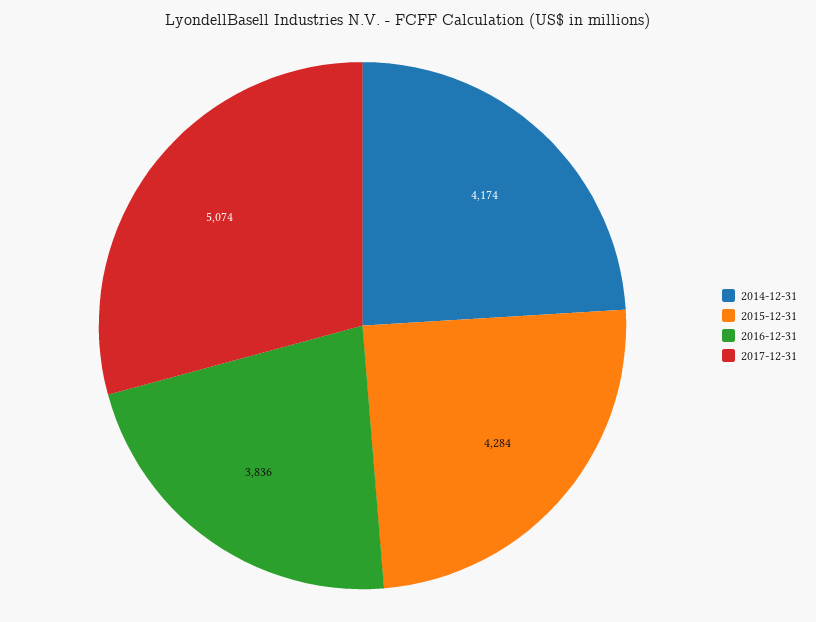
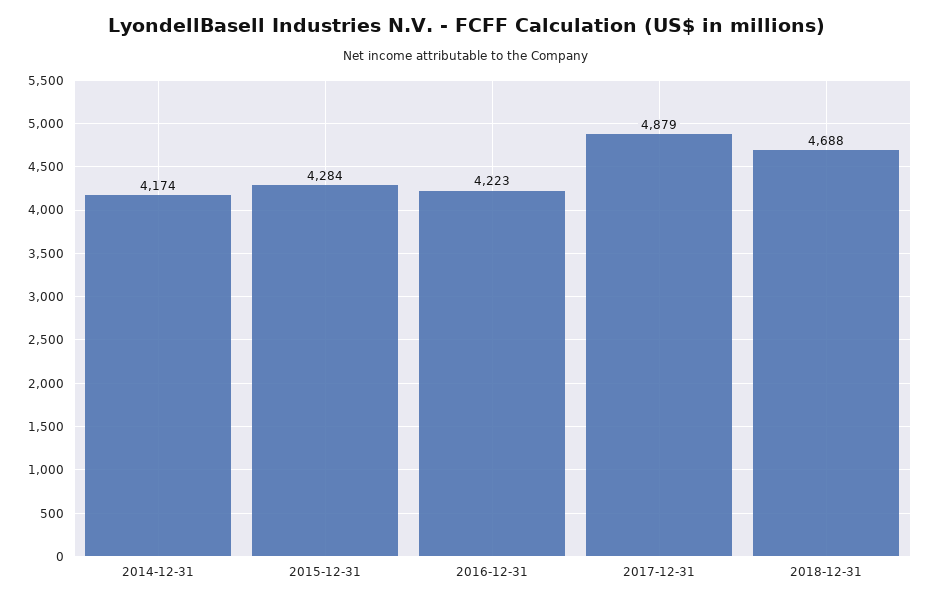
2016-12-31: 3836 -> 4223
2017-12-31: 5074 -> 4879
2018-12-31: none -> 4688

